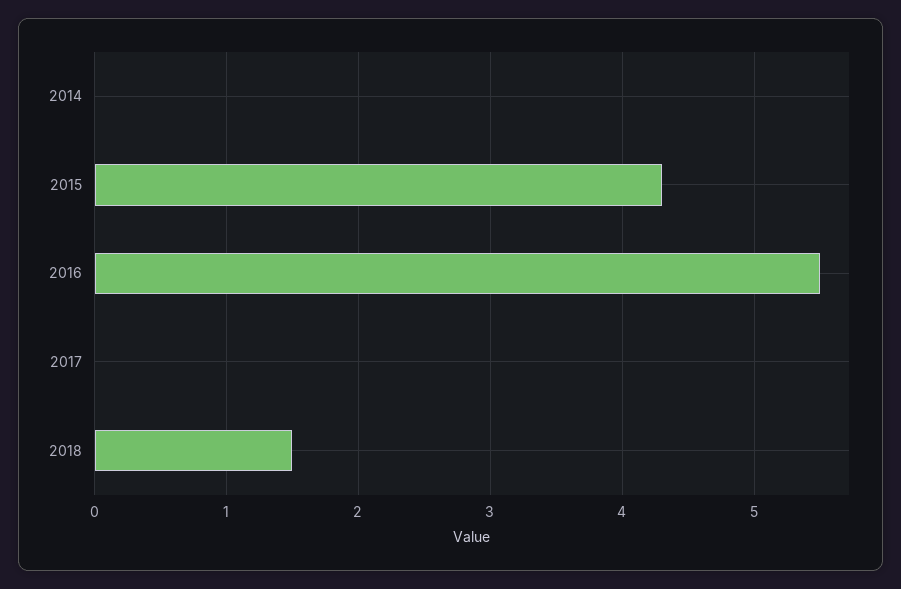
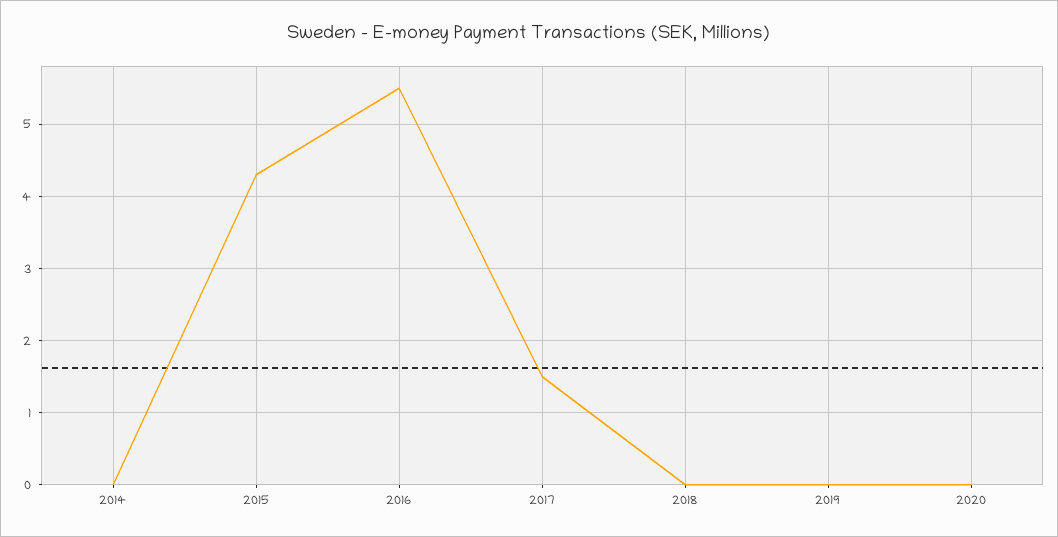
2017: 0 -> 1.5
2018: 1.5 -> 0
2019: none -> 0
2020: none -> 0

